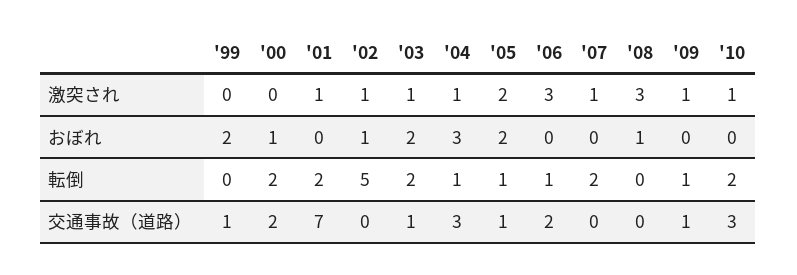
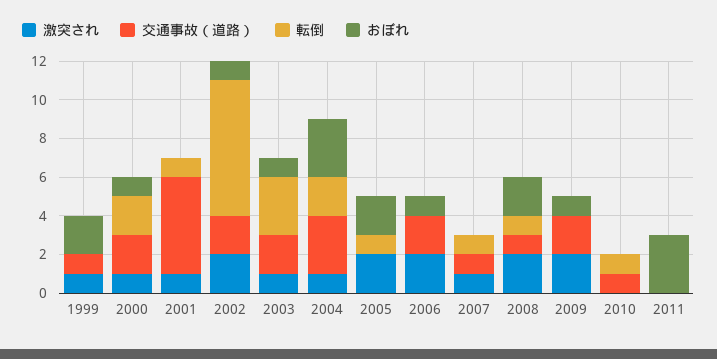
激突され, '99: 0 -> 1
激突され, '00: 0 -> 1
激突され, '02: 1 -> 2
激突され, '06: 3 -> 2
激突され, '08: 3 -> 2
激突され, '09: 1 -> 2
激突され, '10: 1 -> 0
おぼれ, '03: 2 -> 1
おぼれ, '06: 0 -> 1
おぼれ, '08: 1 -> 2
おぼれ, '09: 0 -> 1
転倒, '01: 2 -> 1
転倒, '02: 5 -> 7
転倒, '03: 2 -> 3
転倒, '04: 1 -> 2
転倒, '06: 1 -> 0
転倒, '07: 2 -> 1
転倒, '08: 0 -> 1
転倒, '09: 1 -> 0
転倒, '10: 2 -> 1
交通事故（道路）, '01: 7 -> 5
交通事故（道路）, '02: 0 -> 2
交通事故（道路）, '03: 1 -> 2
交通事故（道路）, '05: 1 -> 0
交通事故（道路）, '07: 0 -> 1
交通事故（道路）, '08: 0 -> 1
交通事故（道路）, '09: 1 -> 2
交通事故（道路）, '10: 3 -> 1
激突され, 2011: none -> 0
交通事故（道路）, 2011: none -> 0
転倒, 2011: none -> 0
おぼれ, 2011: none -> 3

